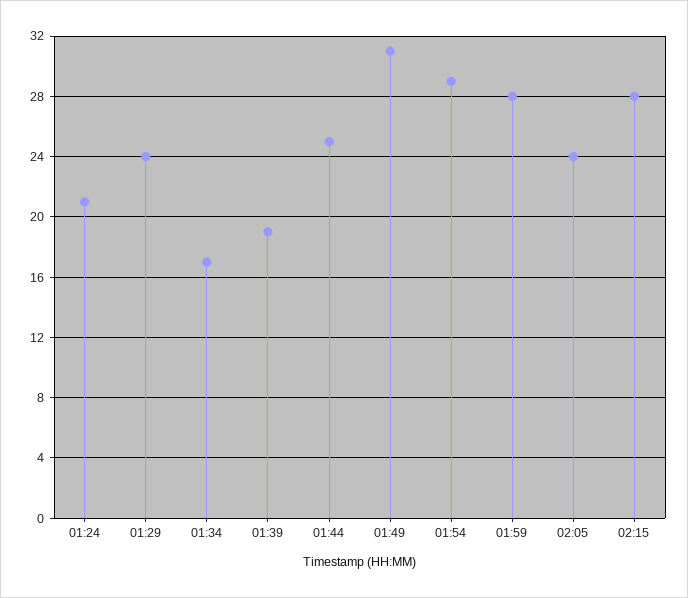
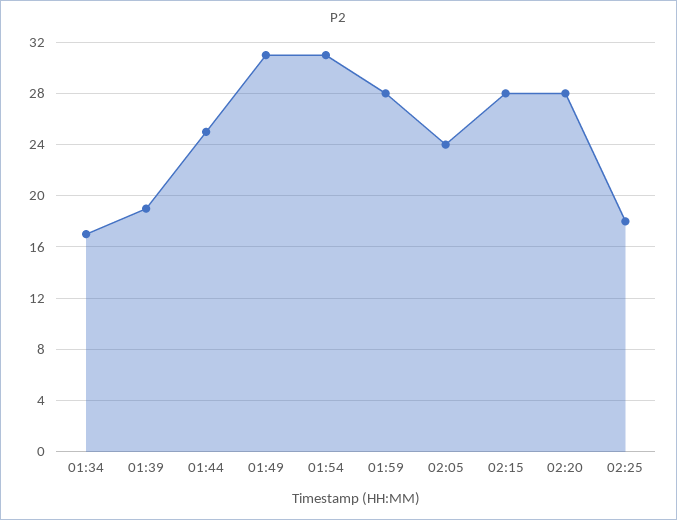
01:24: 21 -> none
01:29: 24 -> none
01:54: 29 -> 31
02:20: none -> 28
02:25: none -> 18

